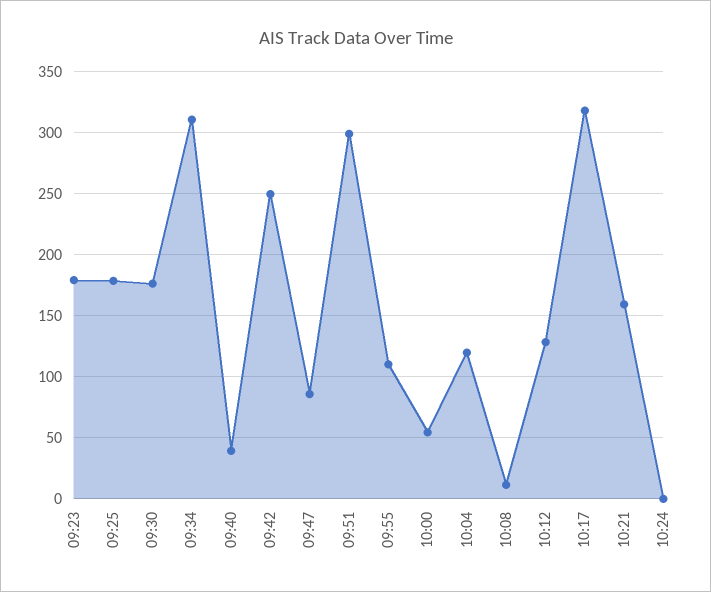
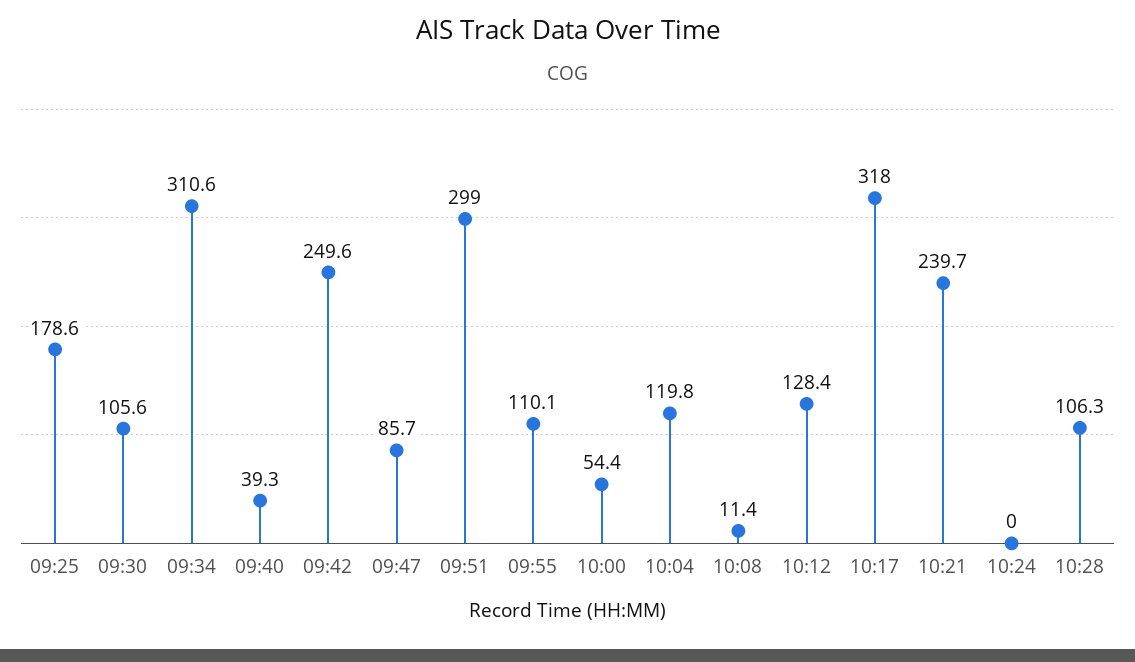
09:23: 180 -> none
09:30: 175 -> 105.6
10:21: 160 -> 239.7
10:28: none -> 106.3

